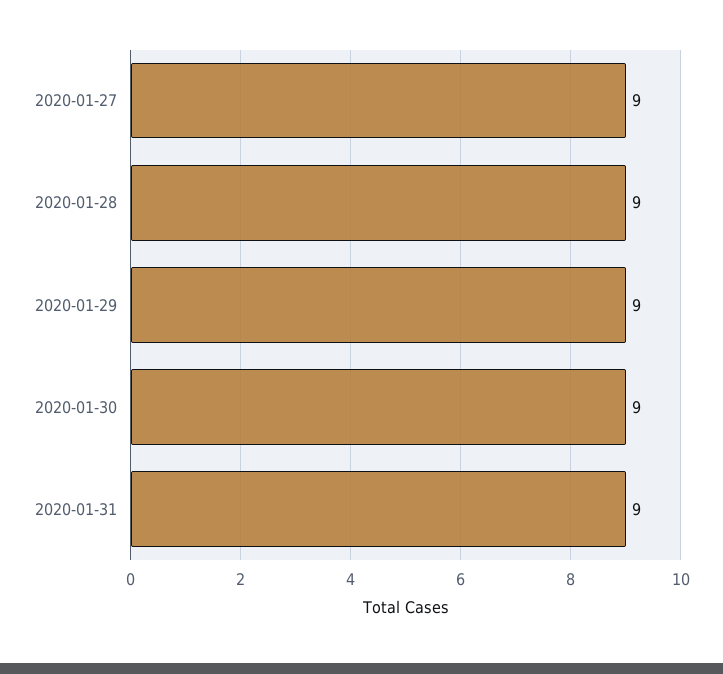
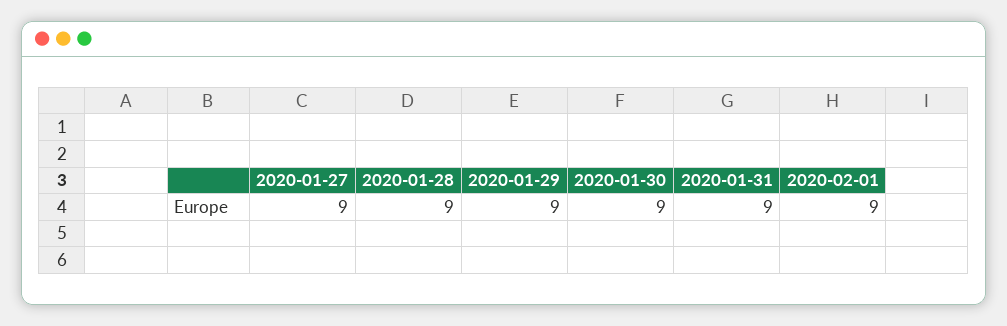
2020-02-01: none -> 9

